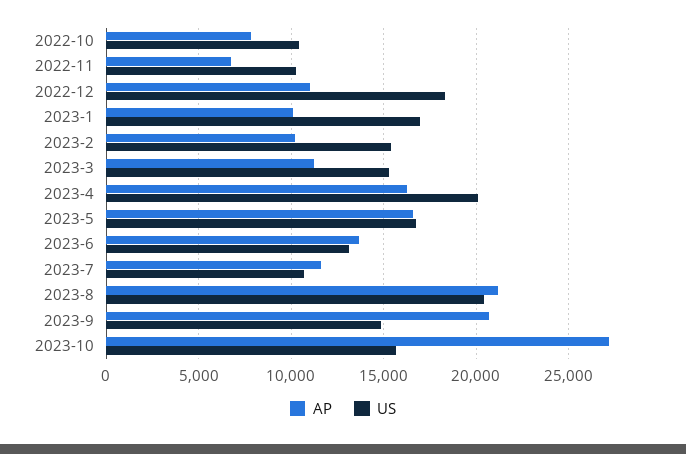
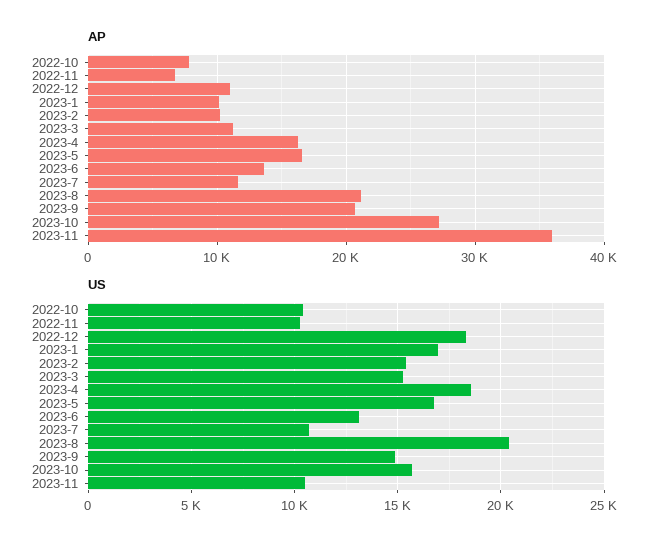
US, 2023-4: 20000 -> 18500
AP, 2023-11: none -> 36000
US, 2023-11: none -> 10500

